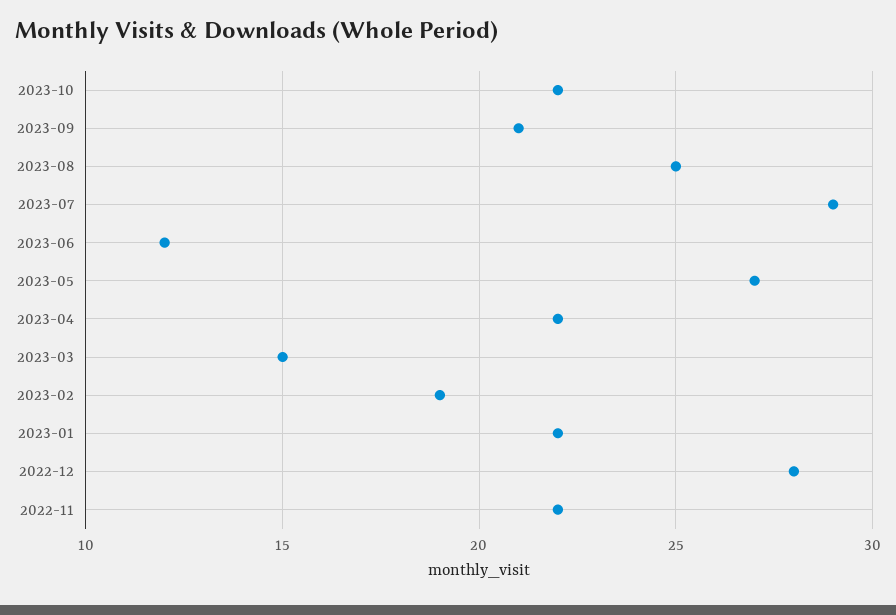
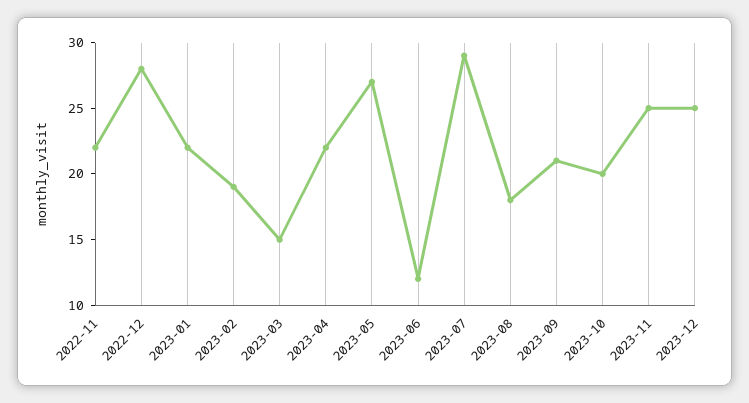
2023-10: 22 -> 20
2023-08: 25 -> 18
2023-11: none -> 25
2023-12: none -> 25

